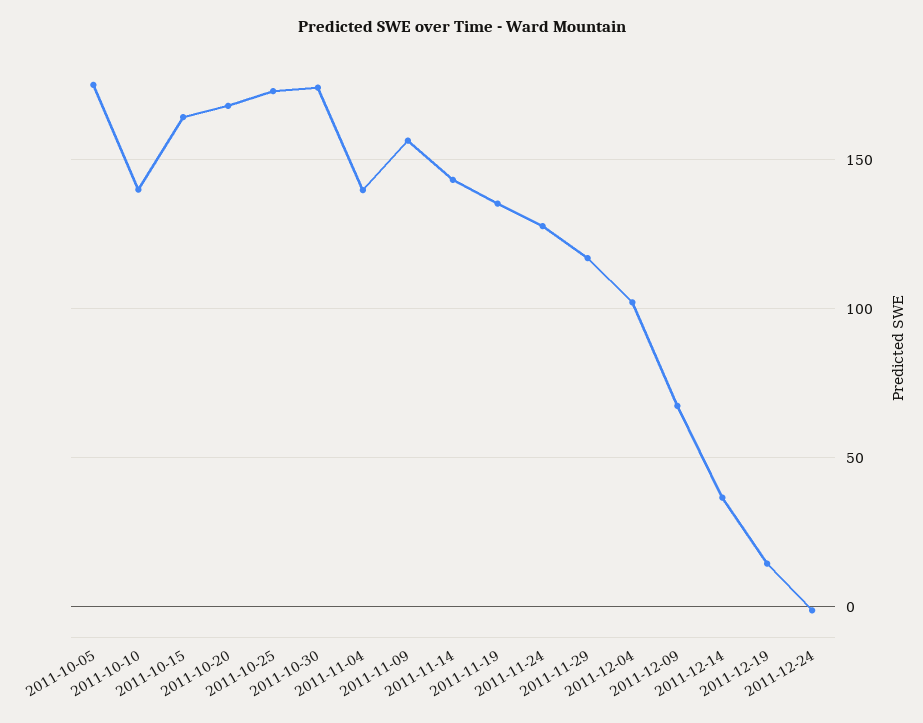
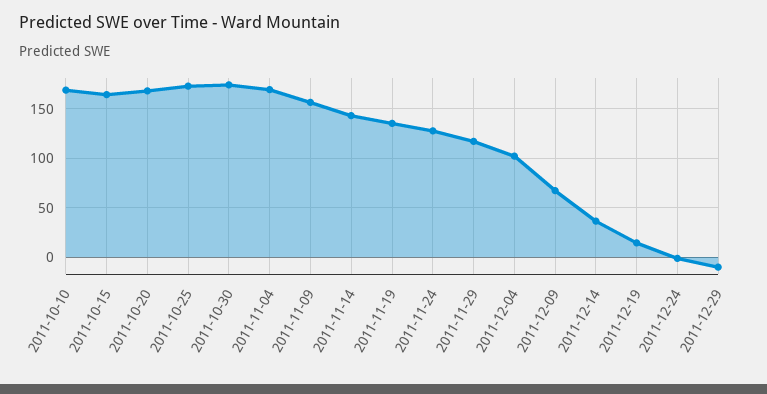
2011-10-05: 175 -> none
2011-10-10: 140 -> 170
2011-11-04: 140 -> 170
2011-12-29: none -> -10

